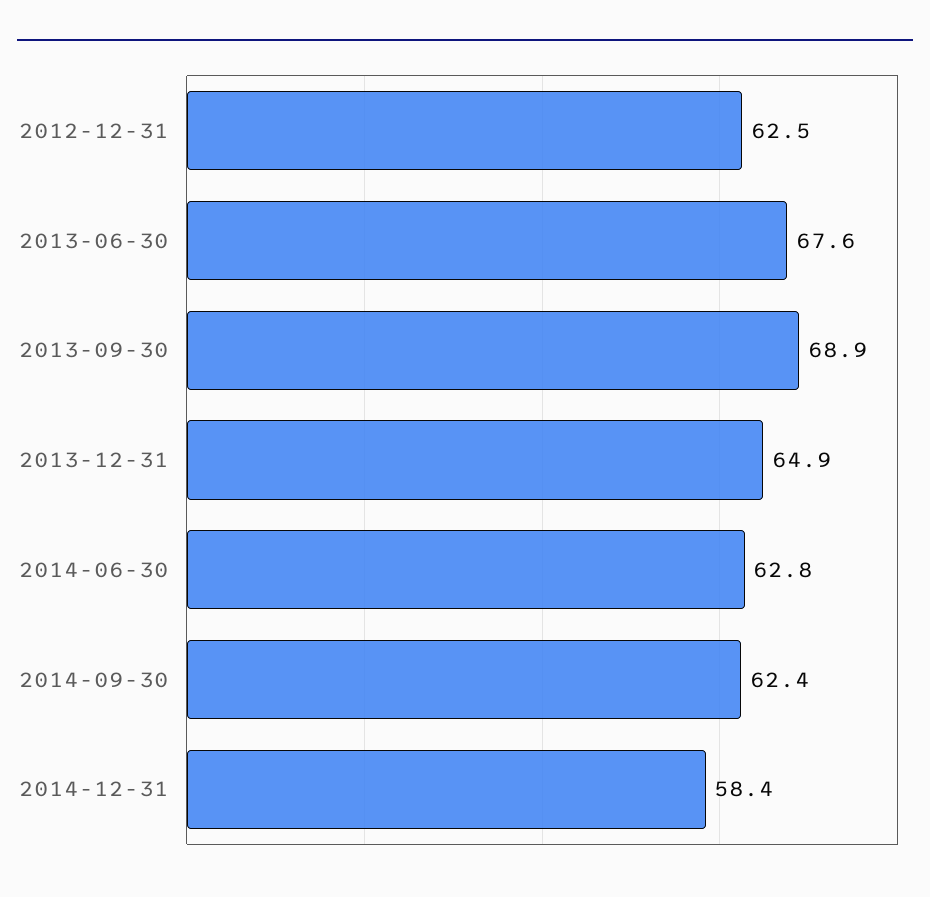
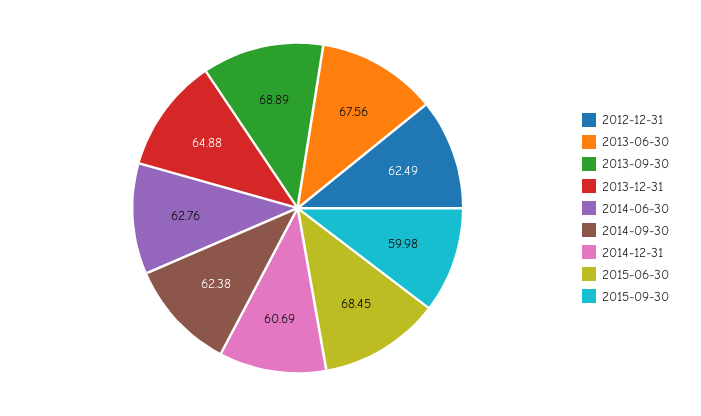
2014-12-31: 58.4 -> 60.69
2015-06-30: none -> 68.45
2015-09-30: none -> 59.98

